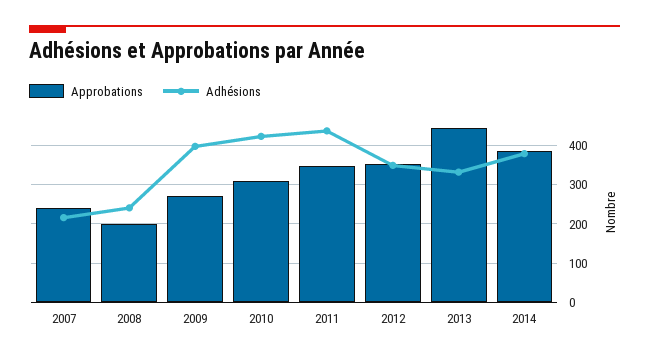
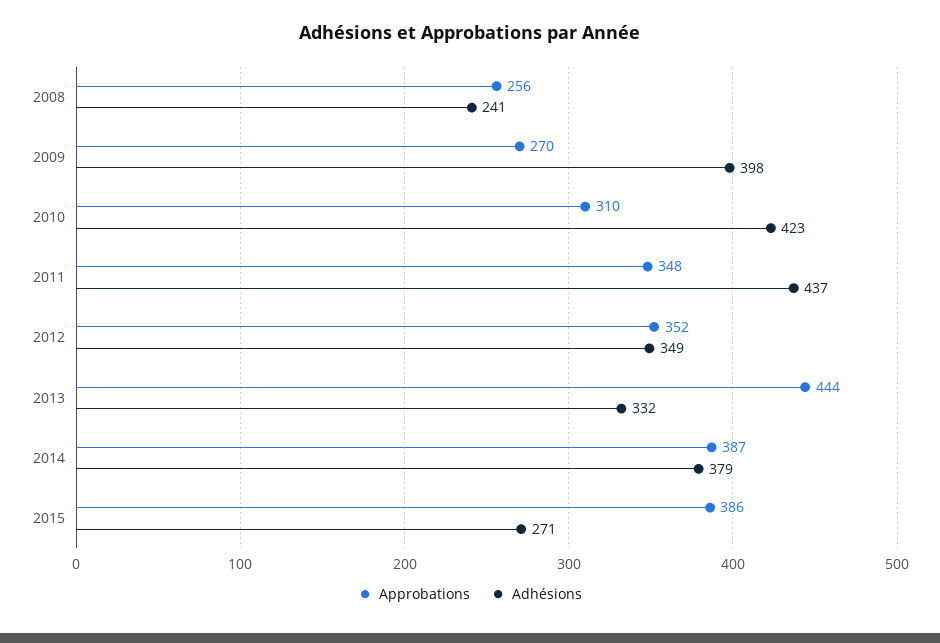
Approbations, 2007: 240 -> none
Adhésions, 2007: 220 -> none
Approbations, 2008: 200 -> 256
Approbations, 2015: none -> 386
Adhésions, 2015: none -> 271

